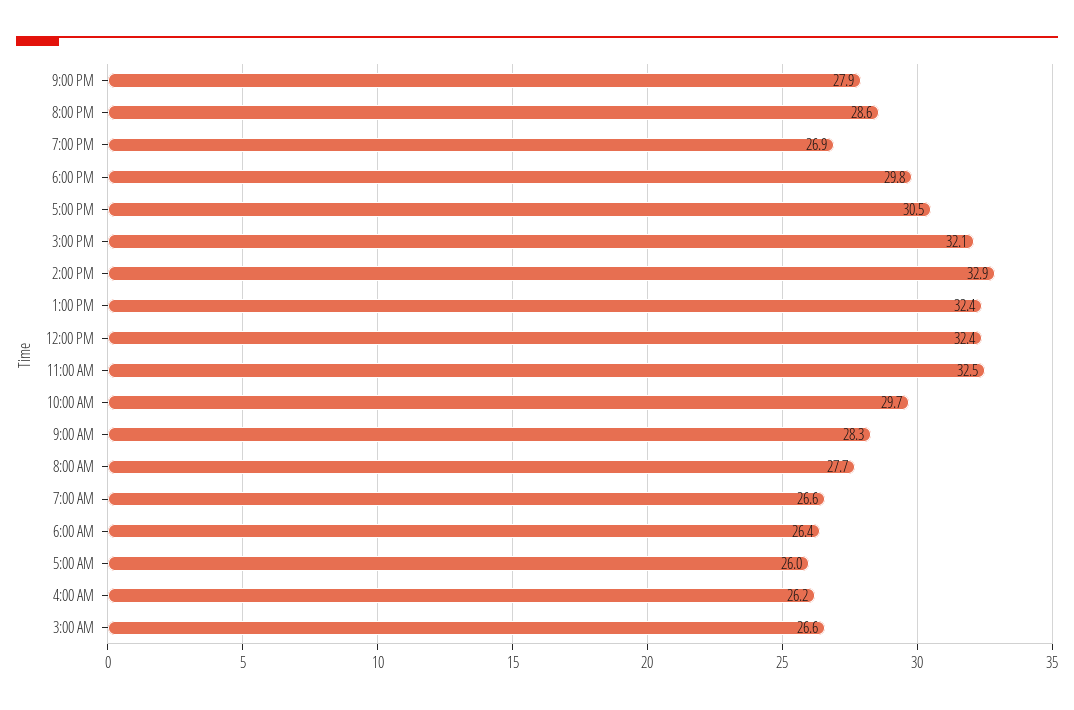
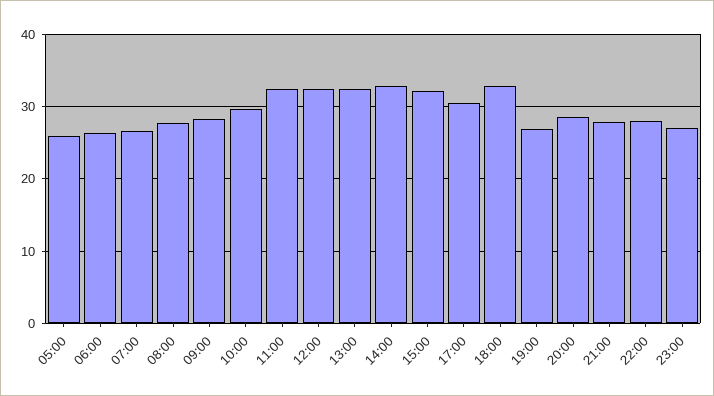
6:00 PM: 29.8 -> 33
4:00 AM: 26.2 -> none
3:00 AM: 26.6 -> none
22:00: none -> 28
23:00: none -> 27

